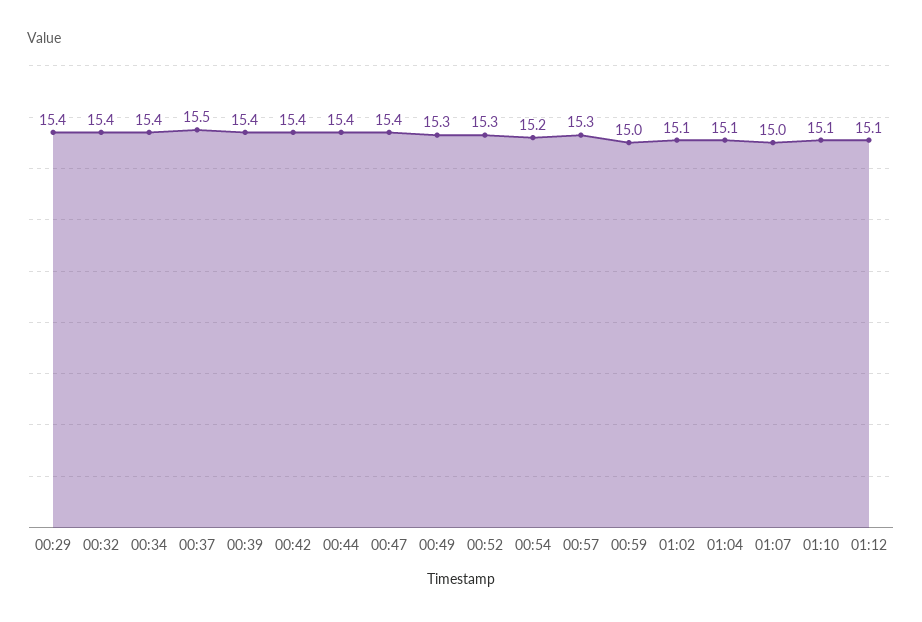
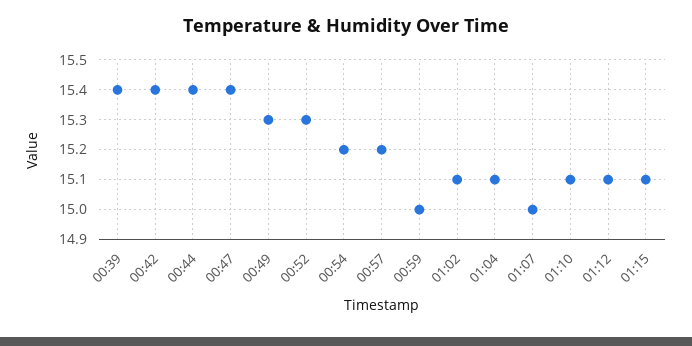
00:29: 15.4 -> none
00:32: 15.4 -> none
00:34: 15.4 -> none
00:37: 15.5 -> none
00:57: 15.3 -> 15.2
01:15: none -> 15.1

